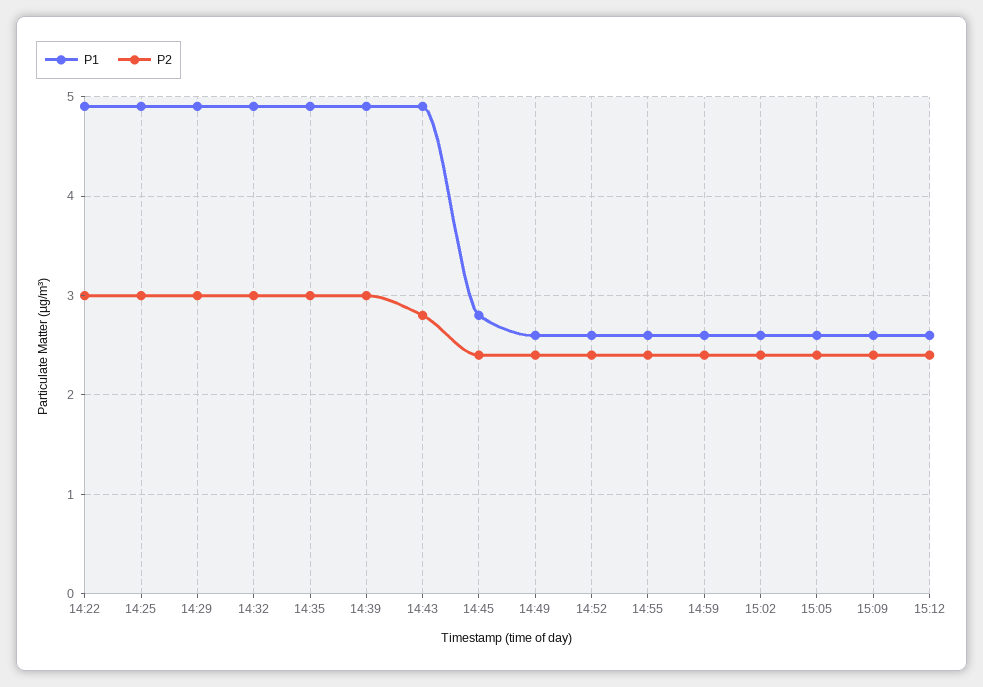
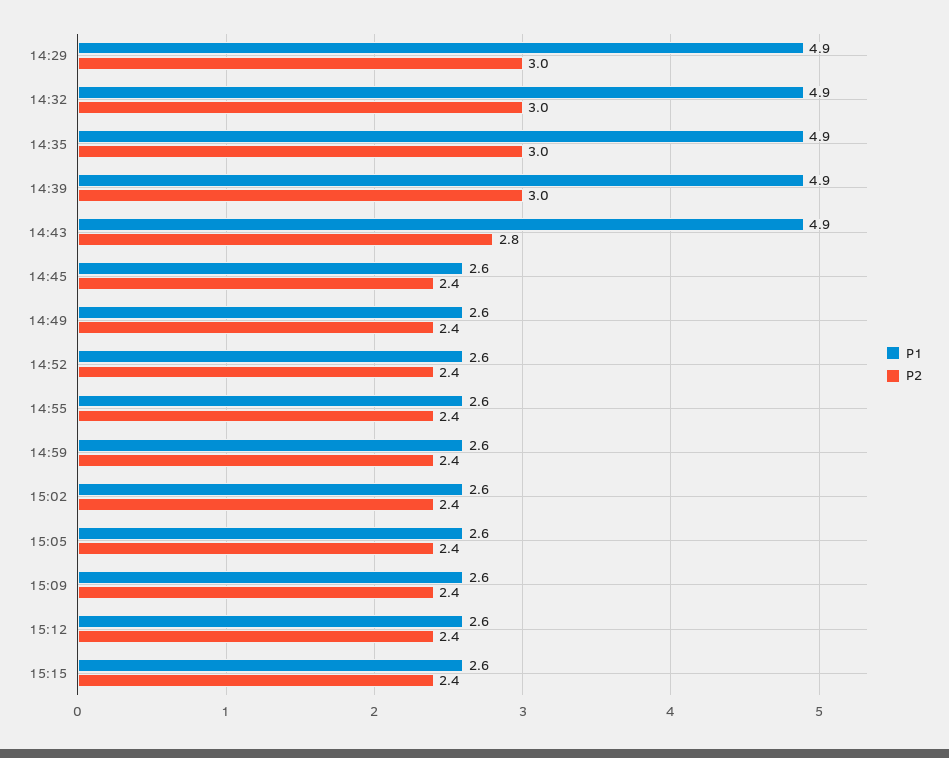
P1, 14:22: 4.9 -> none
P2, 14:22: 3 -> none
P1, 14:25: 4.9 -> none
P2, 14:25: 3 -> none
P1, 14:45: 2.8 -> 2.6
P1, 15:15: none -> 2.6
P2, 15:15: none -> 2.4

